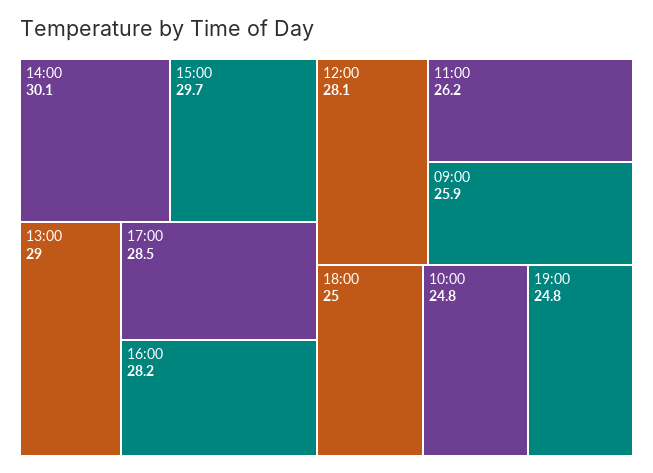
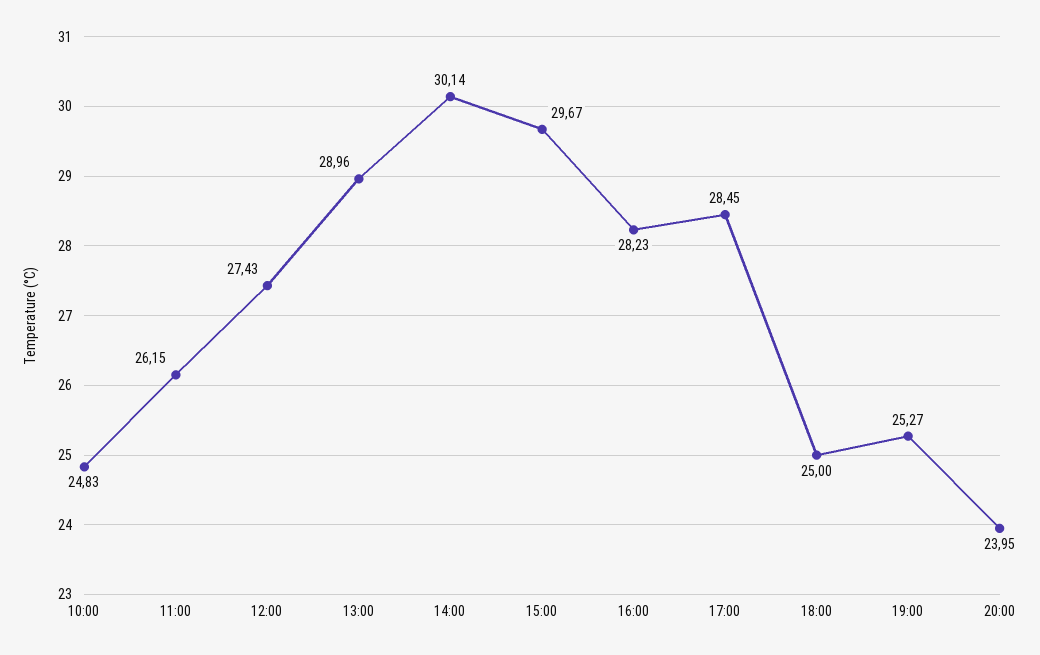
12:00: 28.1 -> 27.43
09:00: 25.9 -> none
19:00: 24.8 -> 25.27
20:00: none -> 23.95

